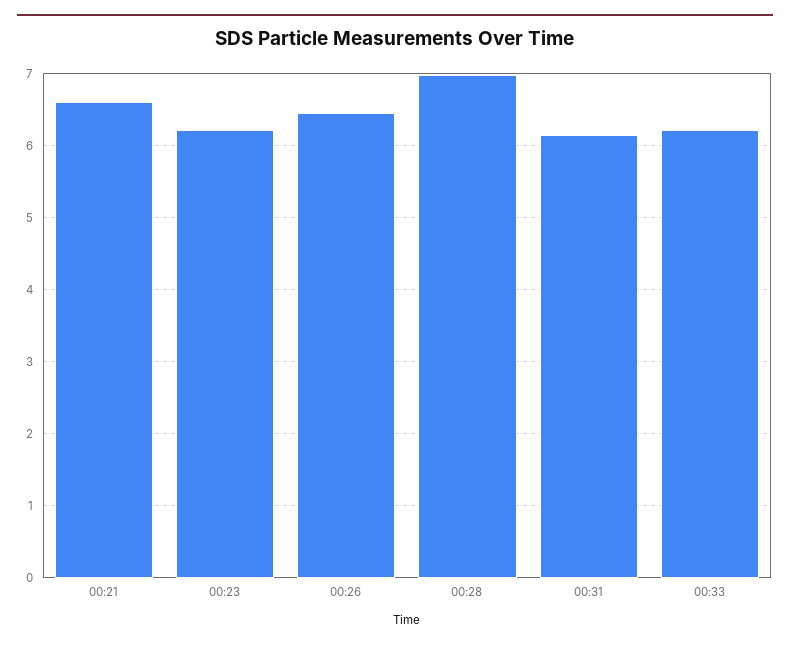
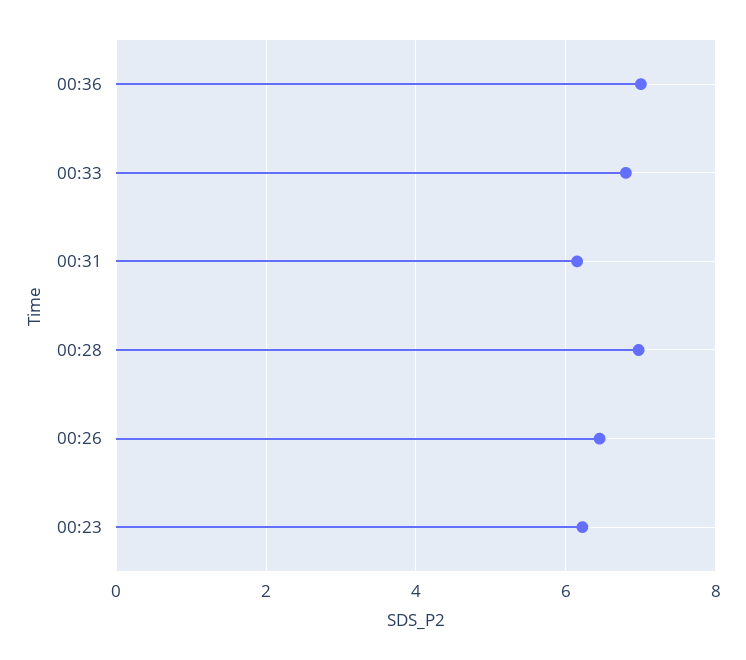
00:21: 6.6 -> none
00:33: 6.2 -> 6.8
00:36: none -> 7

